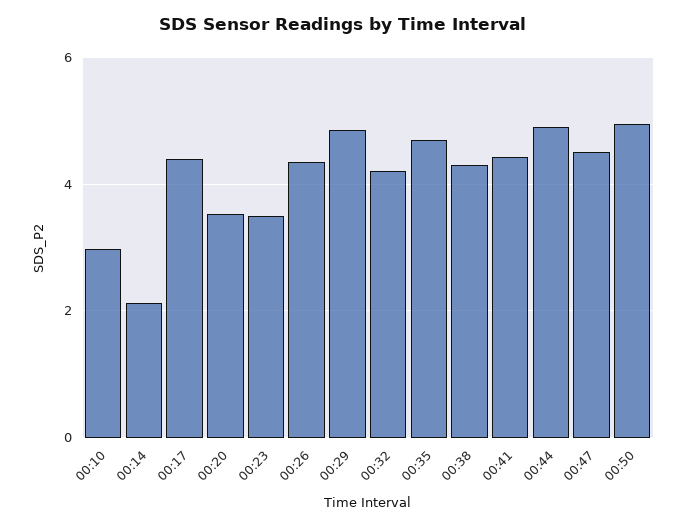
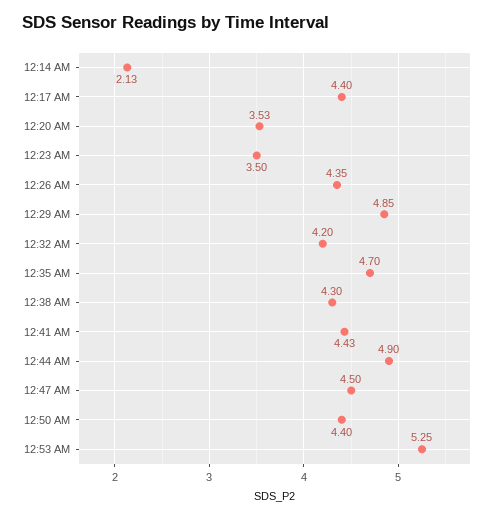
00:10: 3 -> none
00:50: 5 -> 4.4
12:53 AM: none -> 5.25

